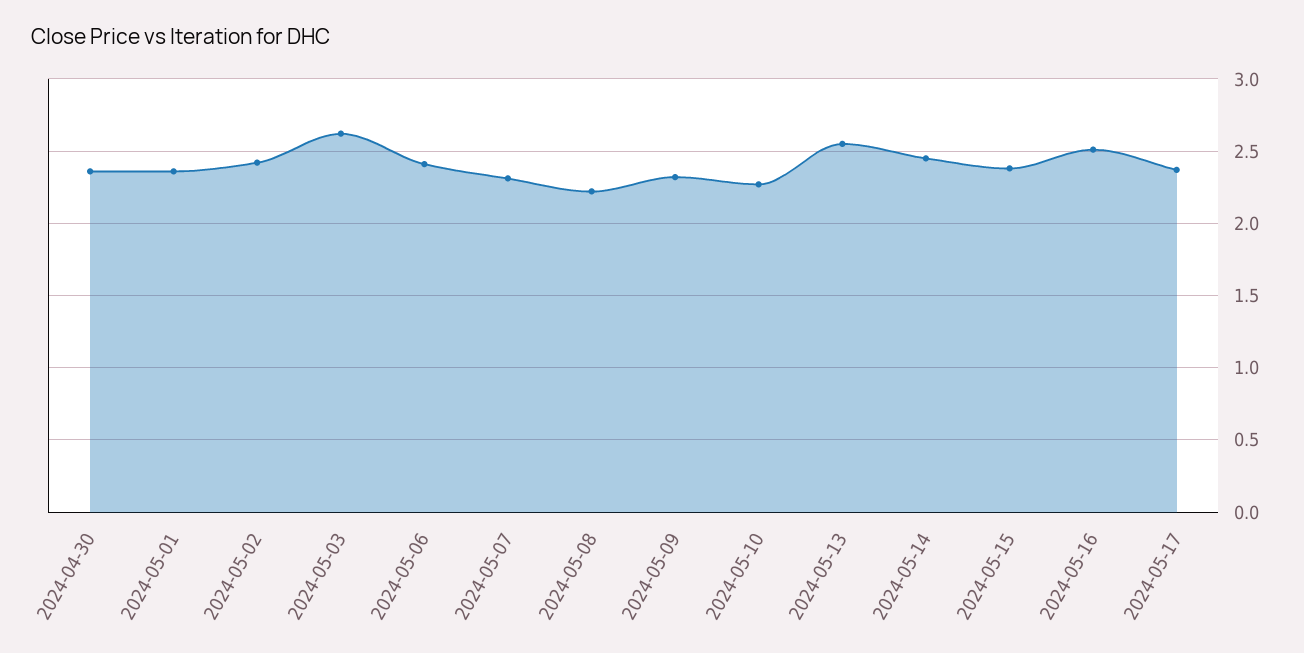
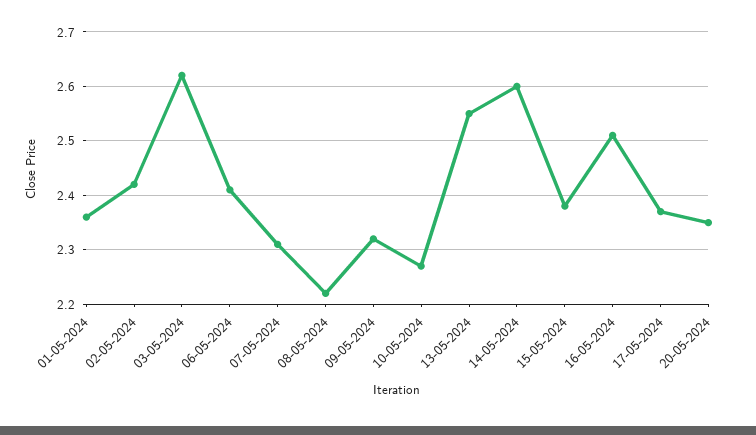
2024-04-30: 2.35 -> none
2024-05-14: 2.45 -> 2.6
20-05-2024: none -> 2.35

